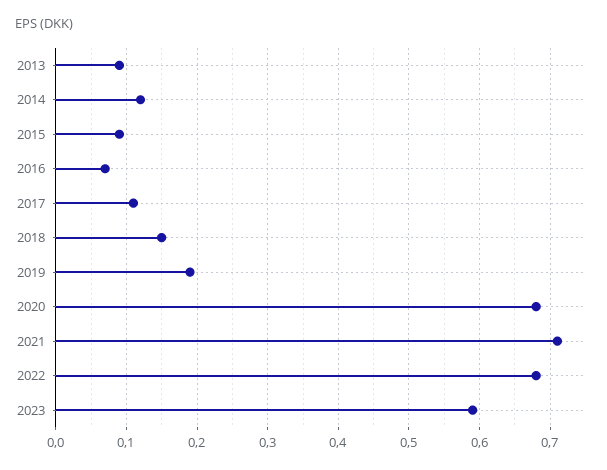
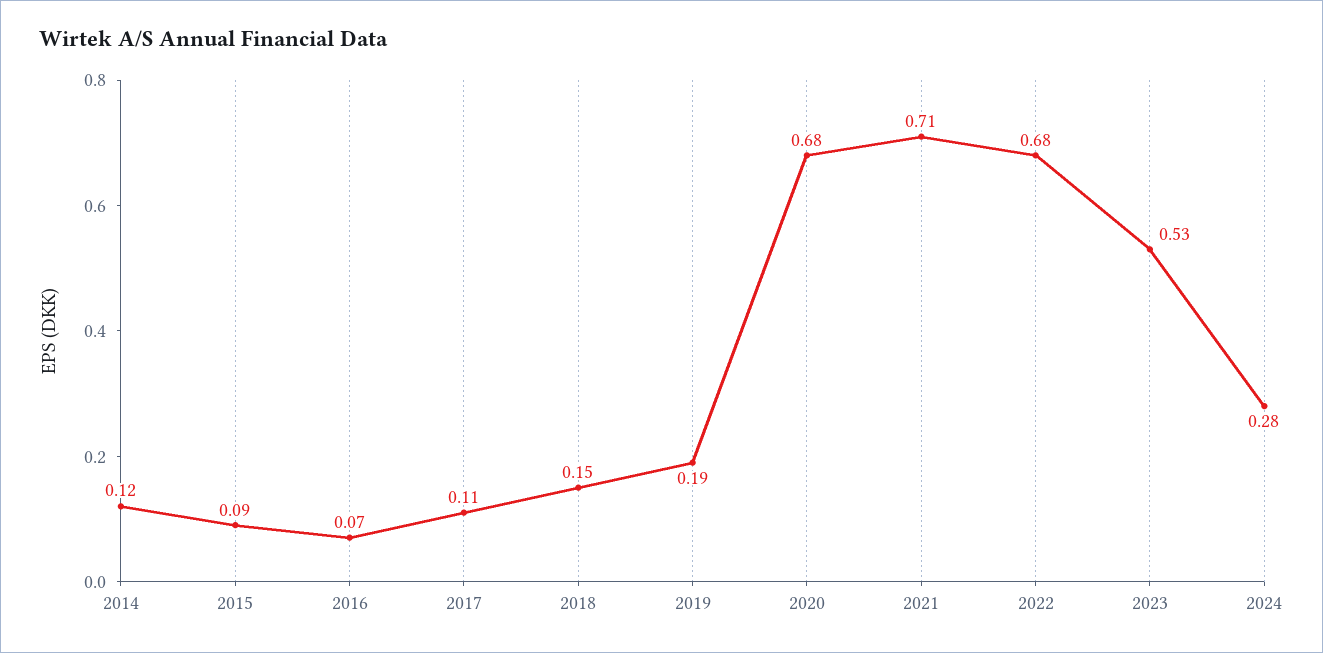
2013: 0.09 -> none
2023: 0.59 -> 0.53
2024: none -> 0.28

